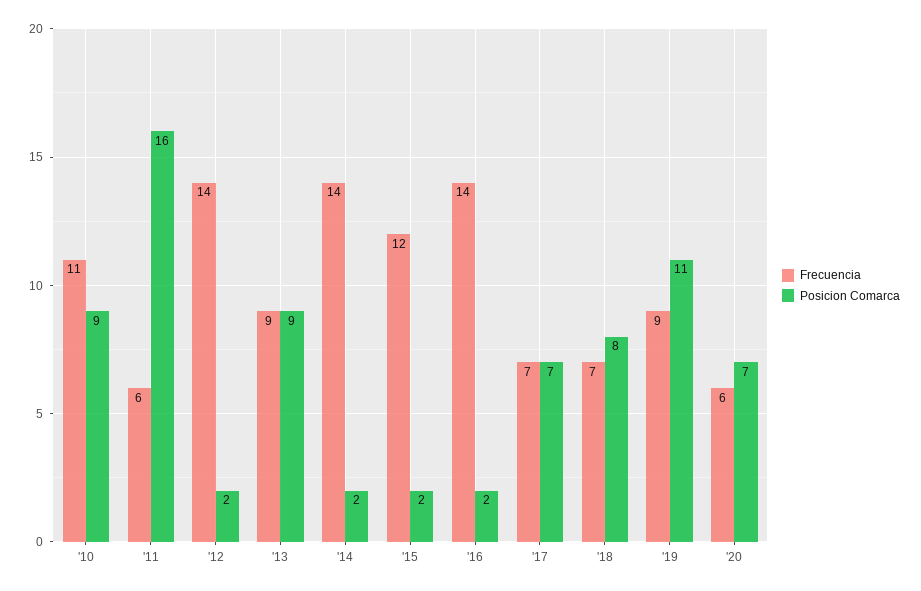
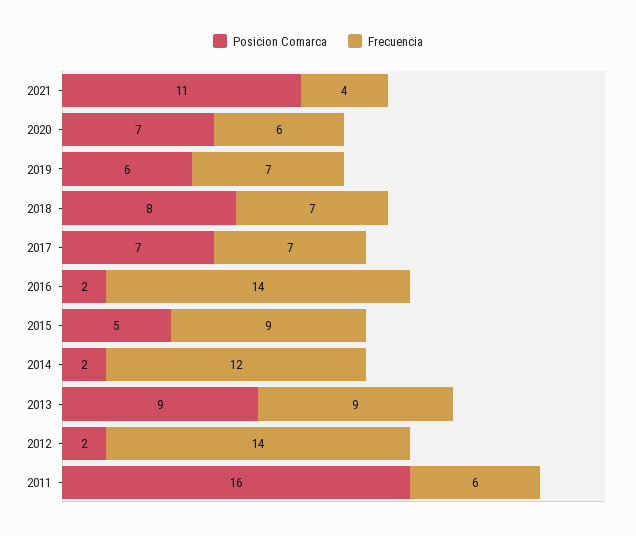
Frecuencia, '10: 11 -> none
Posicion Comarca, '10: 9 -> none
Frecuencia, '14: 14 -> 12
Frecuencia, '15: 12 -> 9
Posicion Comarca, '15: 2 -> 5
Frecuencia, '19: 9 -> 7
Posicion Comarca, '19: 11 -> 6
Posicion Comarca, 2021: none -> 11
Frecuencia, 2021: none -> 4

